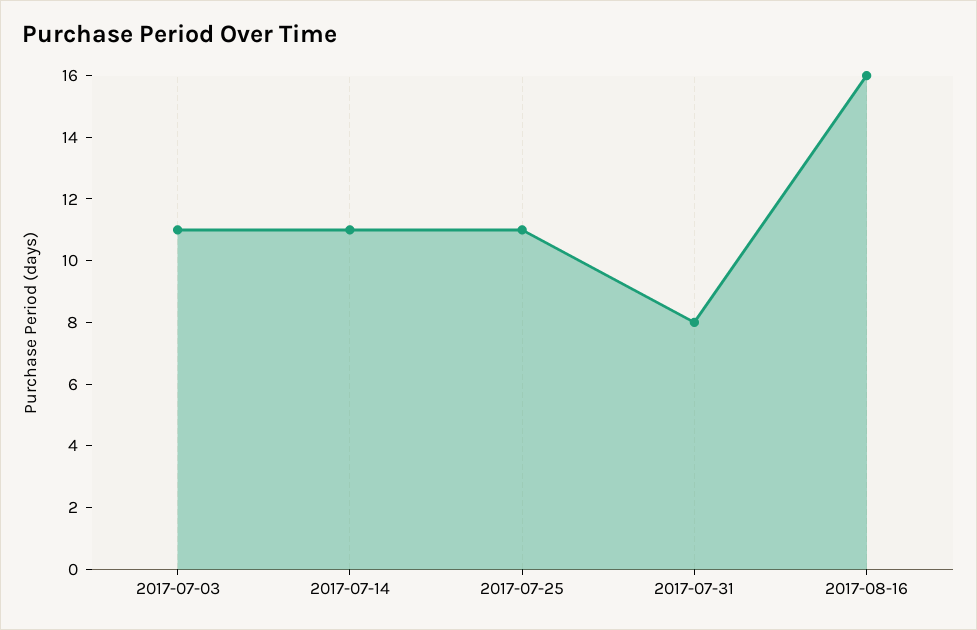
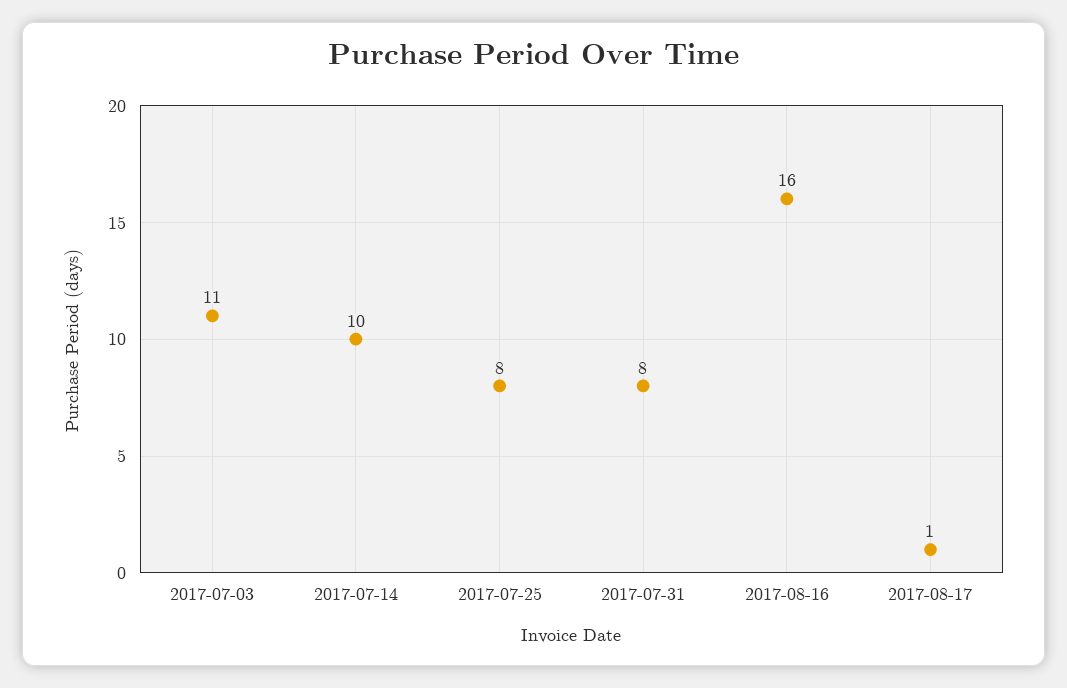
2017-07-14: 11 -> 10
2017-07-25: 11 -> 8
2017-08-17: none -> 1

